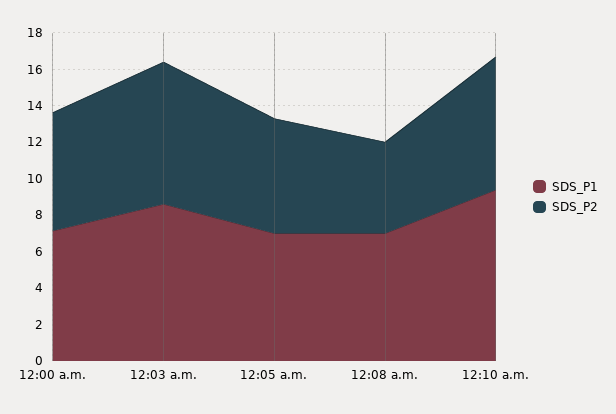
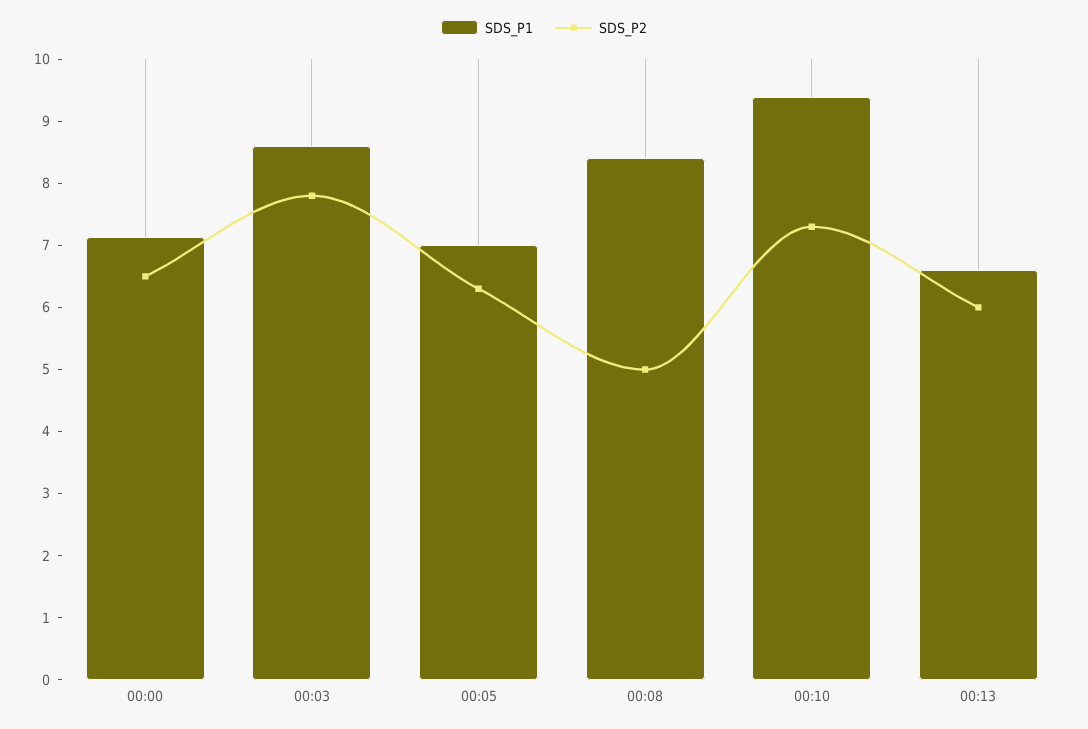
SDS_P1, 12:08 a.m.: 7 -> 8.4
SDS_P1, 00:13: none -> 6.6
SDS_P2, 00:13: none -> 6

